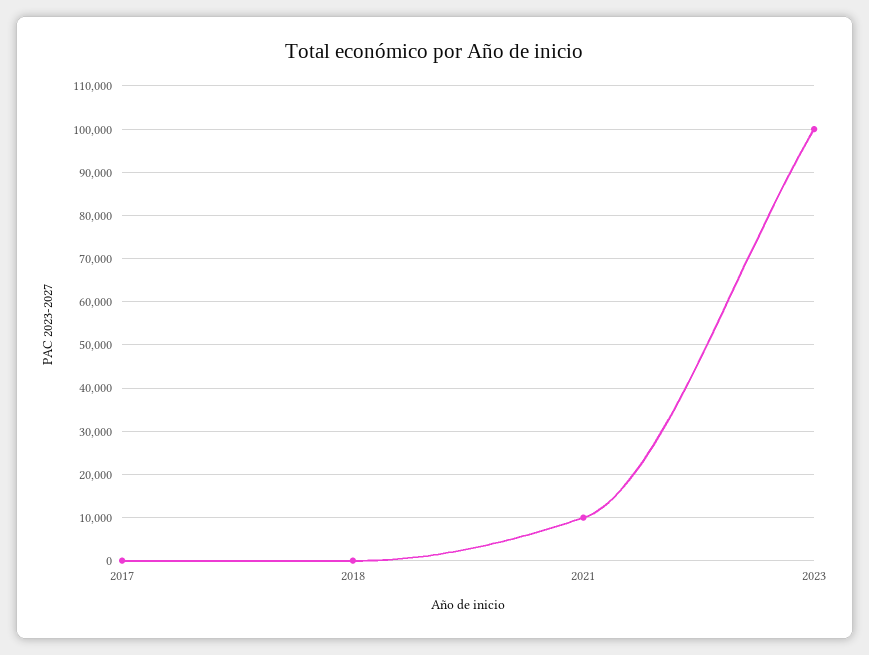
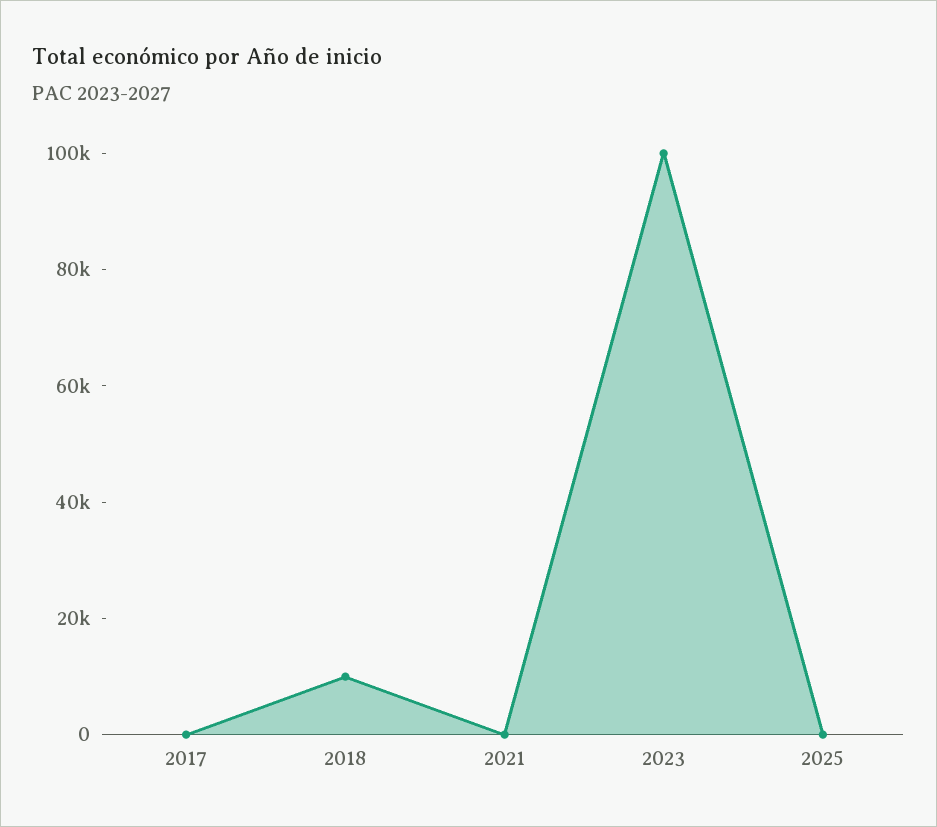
2018: 0 -> 10000
2021: 10000 -> 0
2025: none -> 0

